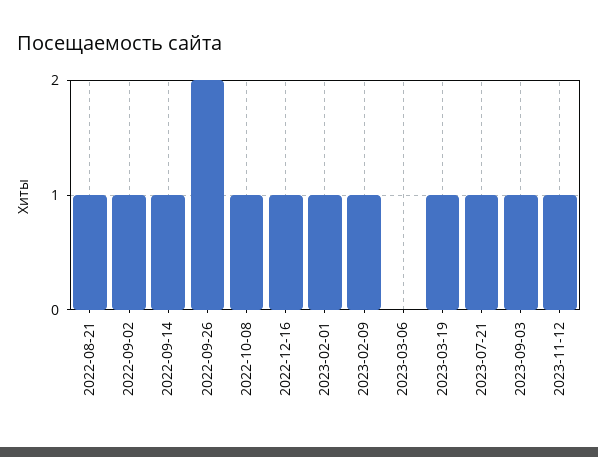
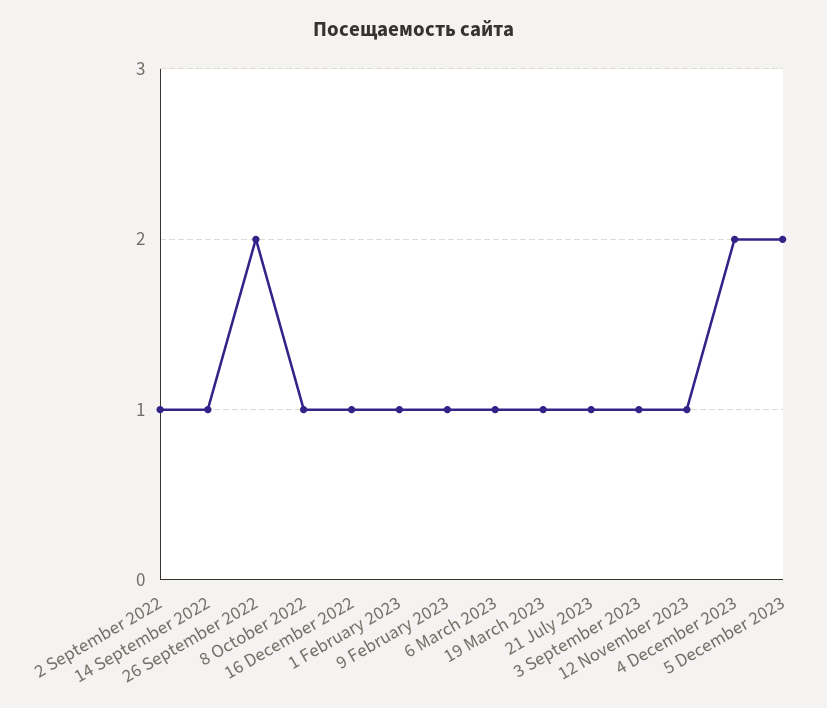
2022-08-21: 1 -> none
2023-03-06: 0 -> 1
4 December 2023: none -> 2
5 December 2023: none -> 2

